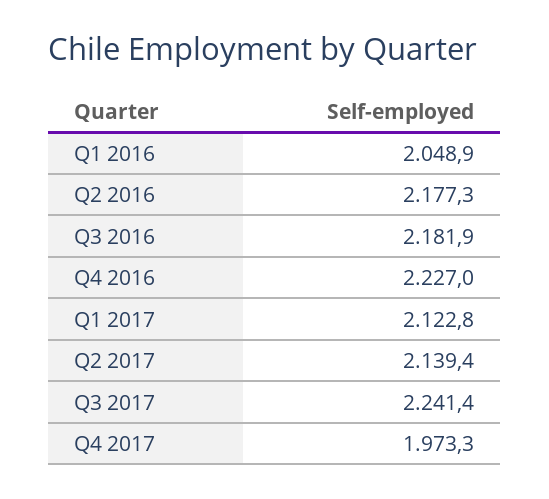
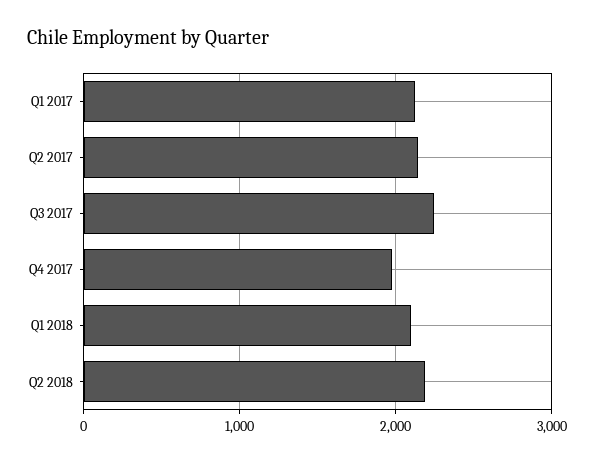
Q1 2016: 2048.9 -> none
Q2 2016: 2177.3 -> none
Q3 2016: 2181.9 -> none
Q4 2016: 2227 -> none
Q1 2018: none -> 2100
Q2 2018: none -> 2200

